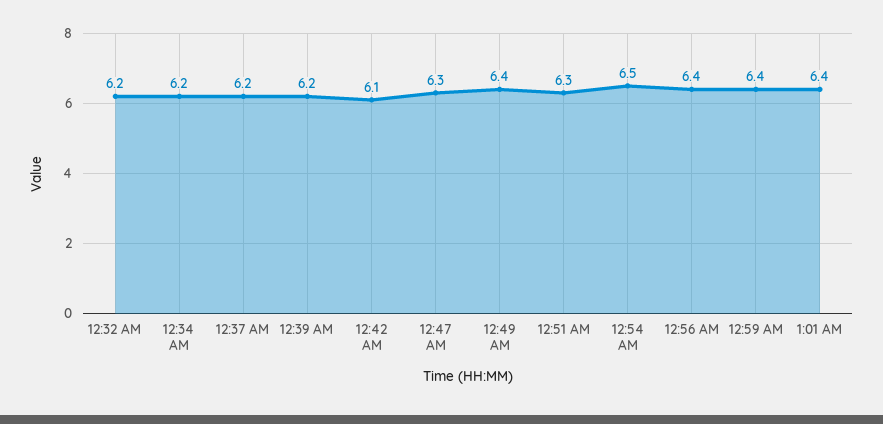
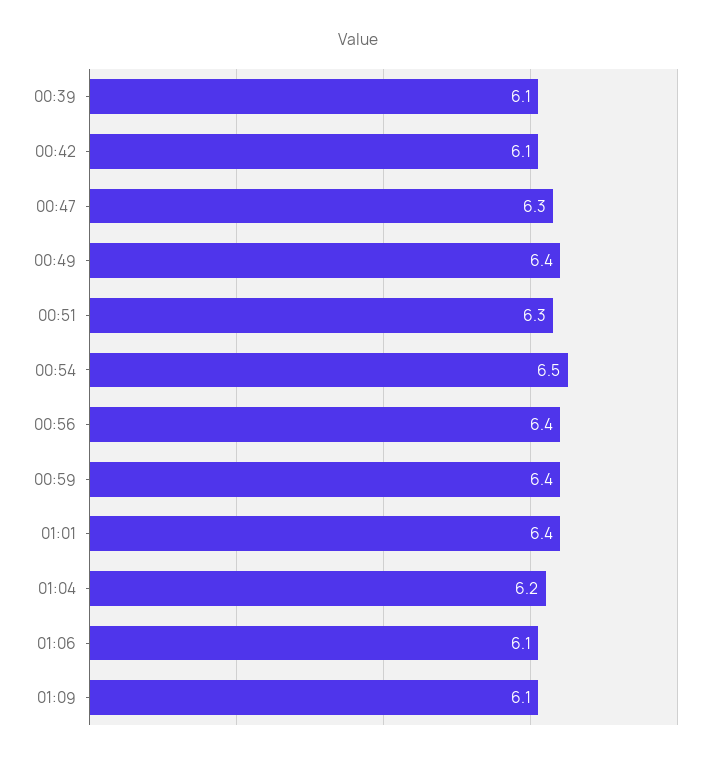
12:32 AM: 6.2 -> none
12:34 AM: 6.2 -> none
12:37 AM: 6.2 -> none
12:39 AM: 6.2 -> 6.1
01:04: none -> 6.2
01:06: none -> 6.1
01:09: none -> 6.1

